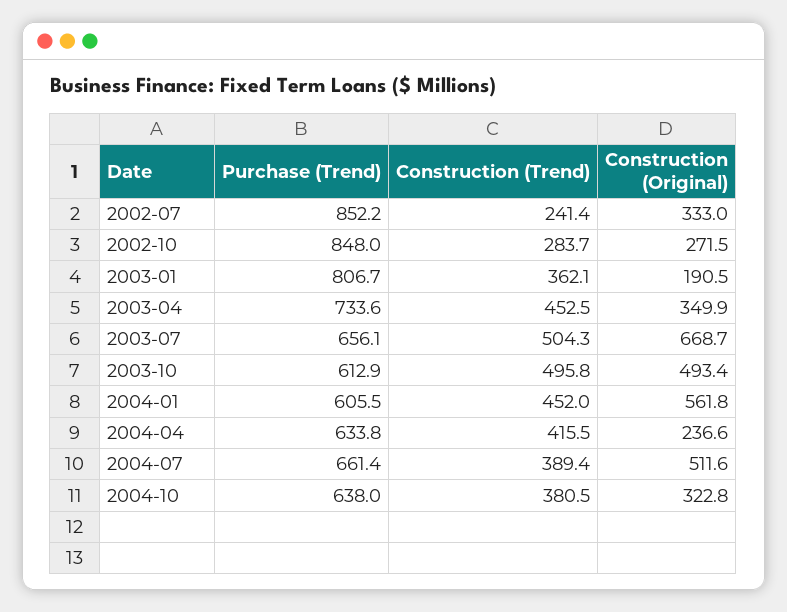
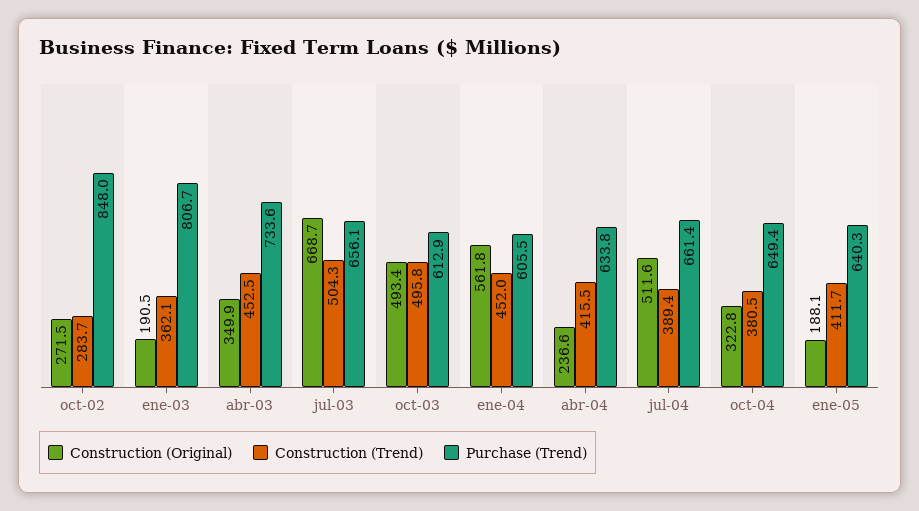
Purchase (Trend), 2002-07: 852.2 -> none
Construction (Trend), 2002-07: 241.4 -> none
Construction (Original), 2002-07: 333 -> none
Purchase (Trend), 2004-10: 638 -> 649.4
Construction (Original), ene-05: none -> 188.1
Construction (Trend), ene-05: none -> 411.7
Purchase (Trend), ene-05: none -> 640.3

